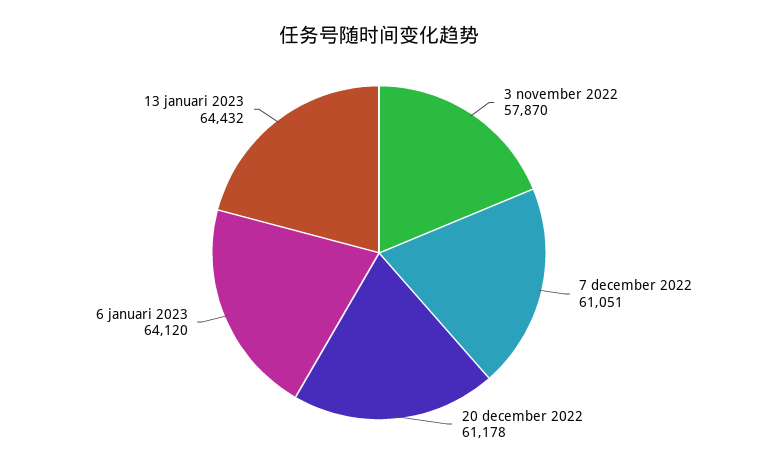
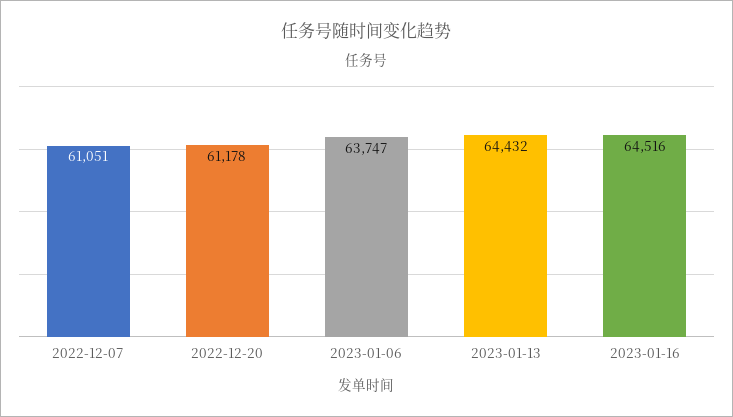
3 november 2022: 57870 -> none
6 januari 2023: 64120 -> 63747
2023-01-16: none -> 64516

